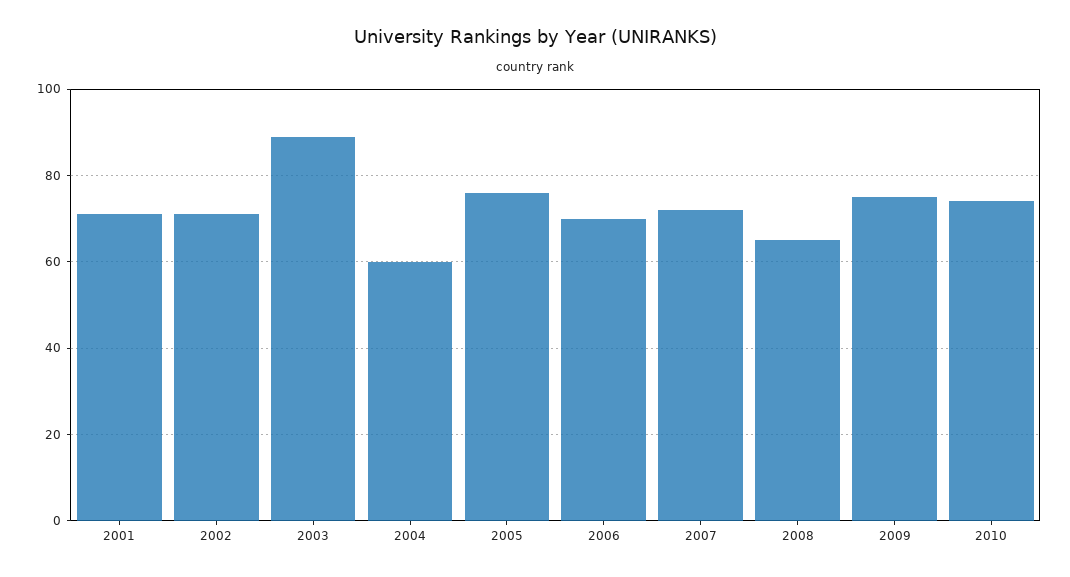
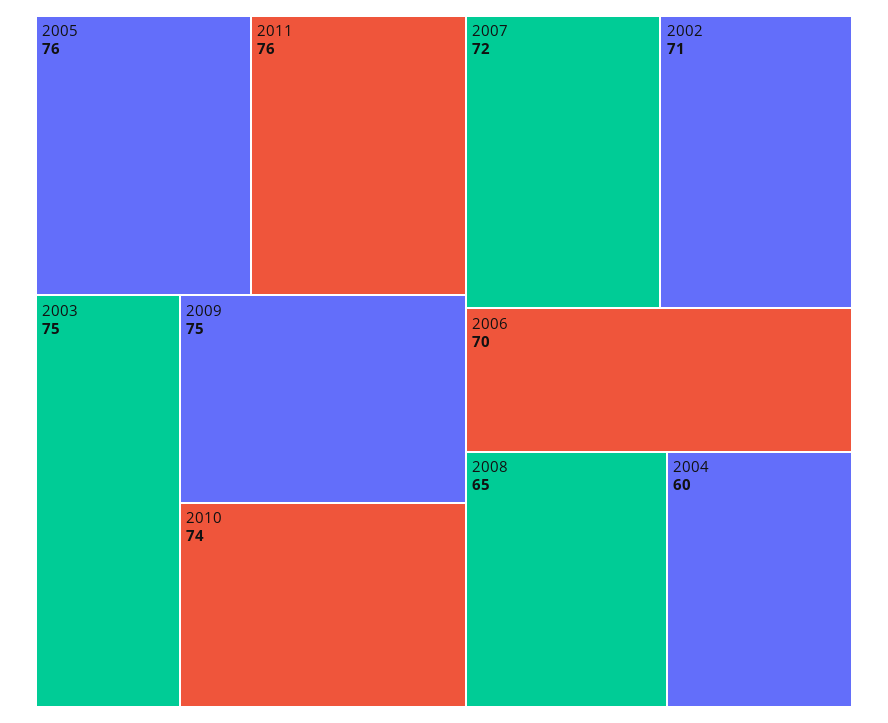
2001: 70 -> none
2003: 90 -> 75
2011: none -> 76

